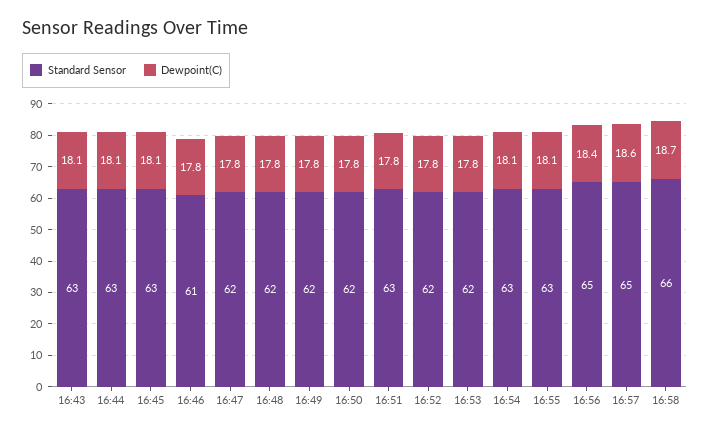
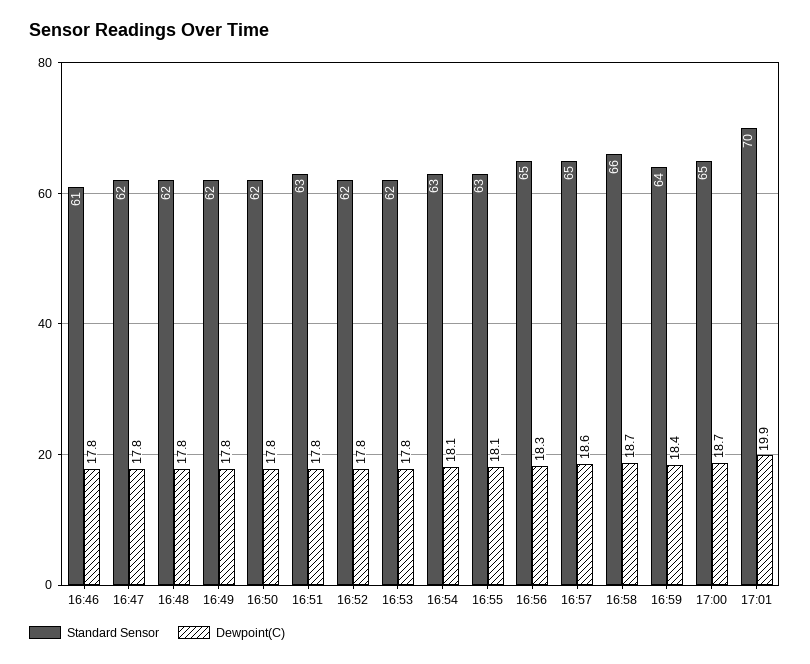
Standard Sensor, 16:43: 63 -> none
Dewpoint(C), 16:43: 18.1 -> none
Standard Sensor, 16:44: 63 -> none
Dewpoint(C), 16:44: 18.1 -> none
Standard Sensor, 16:45: 63 -> none
Dewpoint(C), 16:45: 18.1 -> none
Dewpoint(C), 16:56: 18.4 -> 18.3
Standard Sensor, 16:59: none -> 64
Dewpoint(C), 16:59: none -> 18.4
Standard Sensor, 17:00: none -> 65
Dewpoint(C), 17:00: none -> 18.7
Standard Sensor, 17:01: none -> 70
Dewpoint(C), 17:01: none -> 19.9

